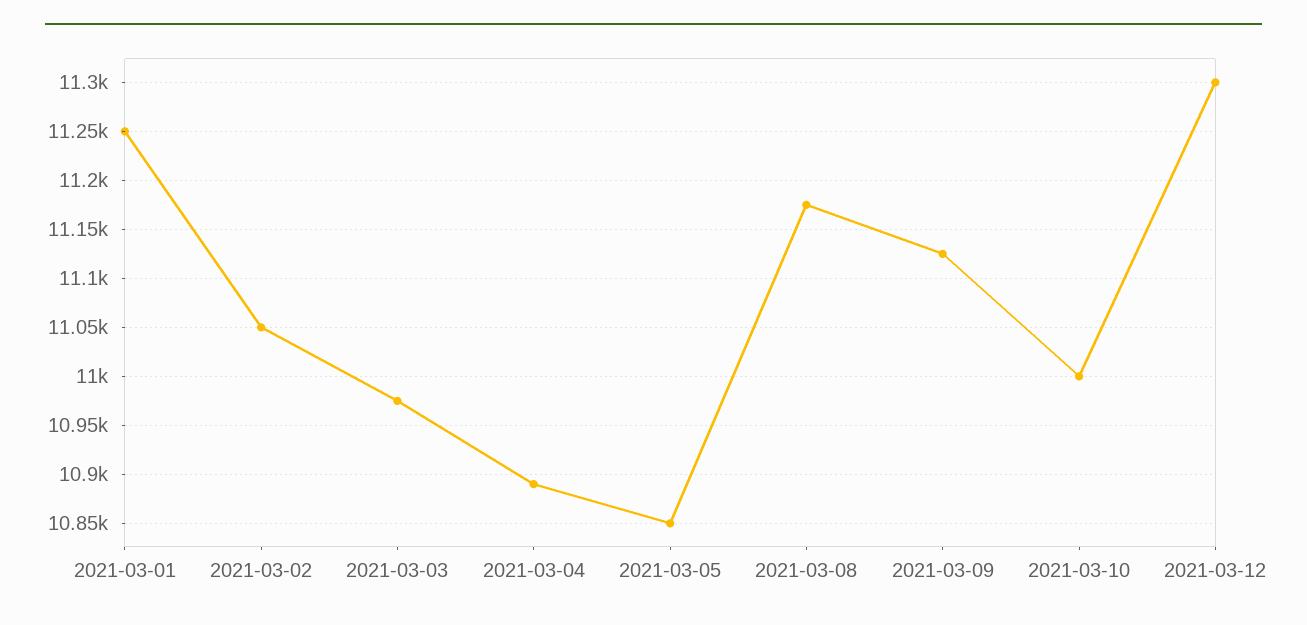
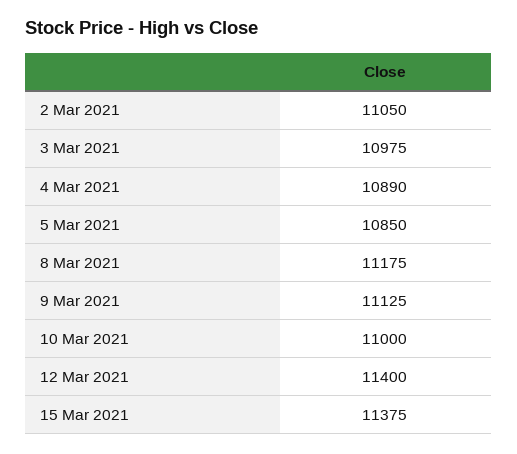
2021-03-01: 11250 -> none
2021-03-12: 11300 -> 11400
15 Mar 2021: none -> 11375

